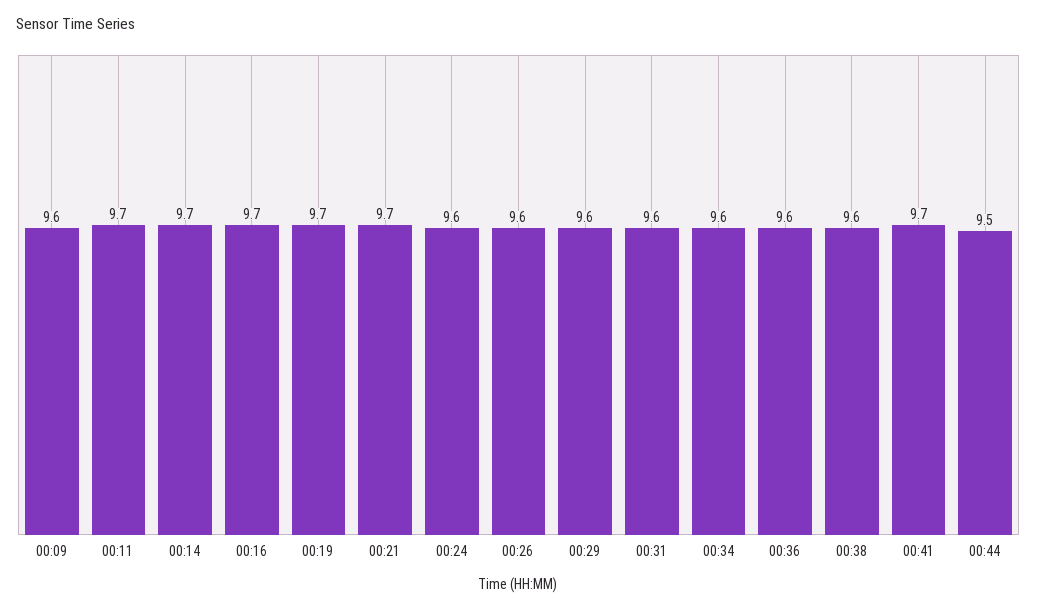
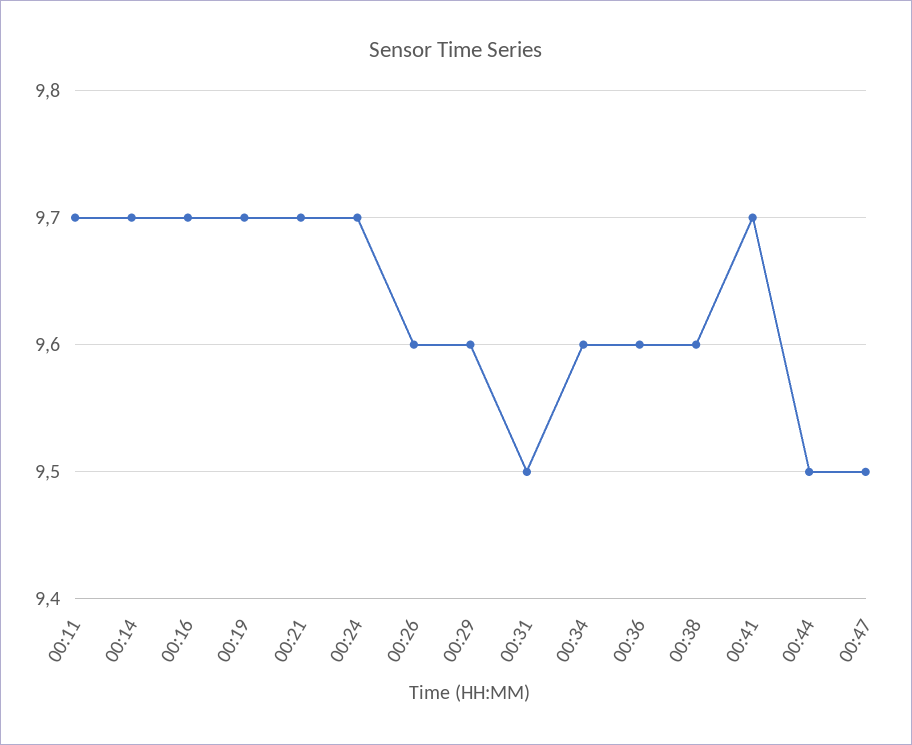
00:09: 9.6 -> none
00:24: 9.6 -> 9.7
00:31: 9.6 -> 9.5
00:47: none -> 9.5

